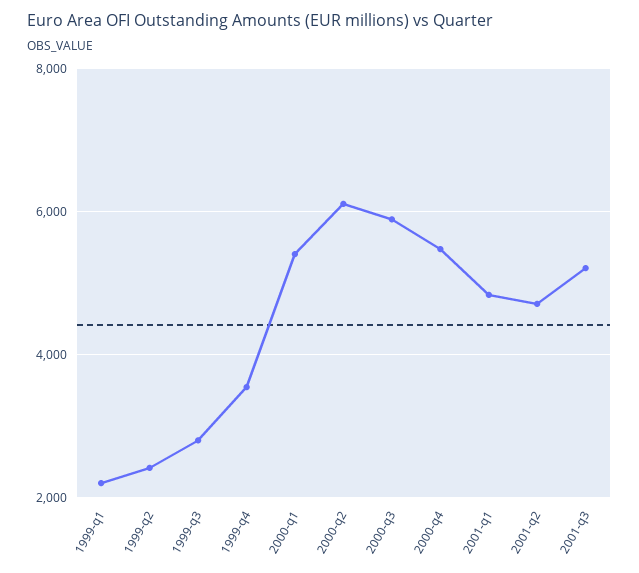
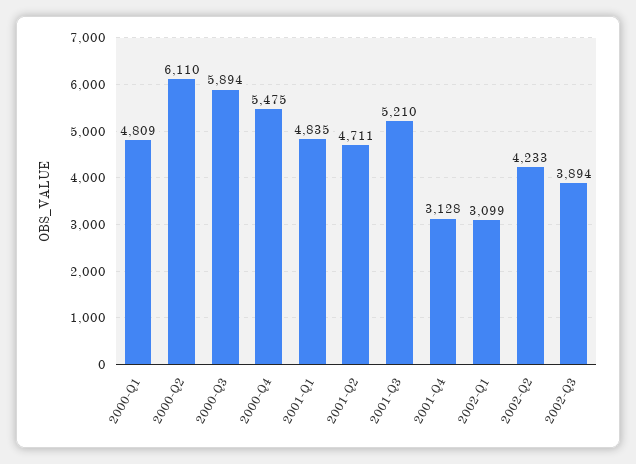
1999-q1: 2200 -> none
1999-q2: 2400 -> none
1999-q3: 2800 -> none
1999-q4: 3600 -> none
2000-q1: 5400 -> 4809
2001-Q4: none -> 3128
2002-Q1: none -> 3099
2002-Q2: none -> 4233
2002-Q3: none -> 3894

